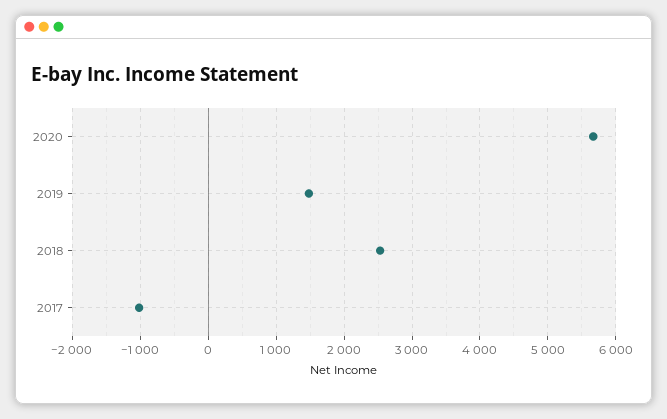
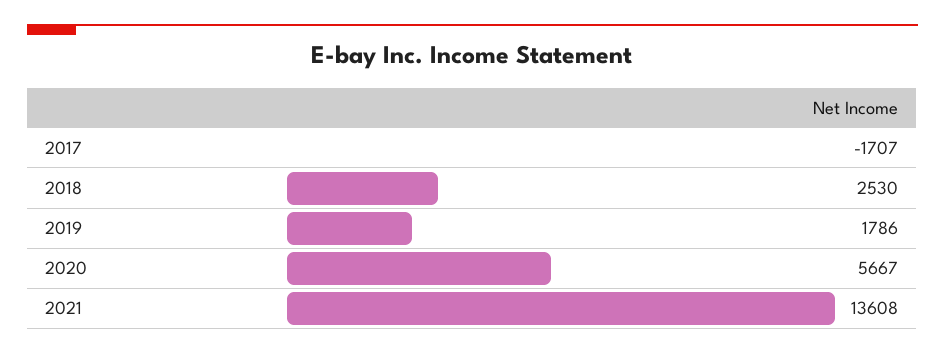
2019: 1500 -> 1786
2017: -1000 -> -1707
2021: none -> 13608

